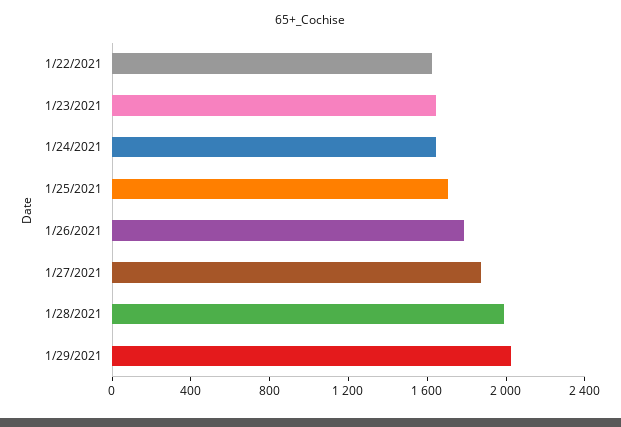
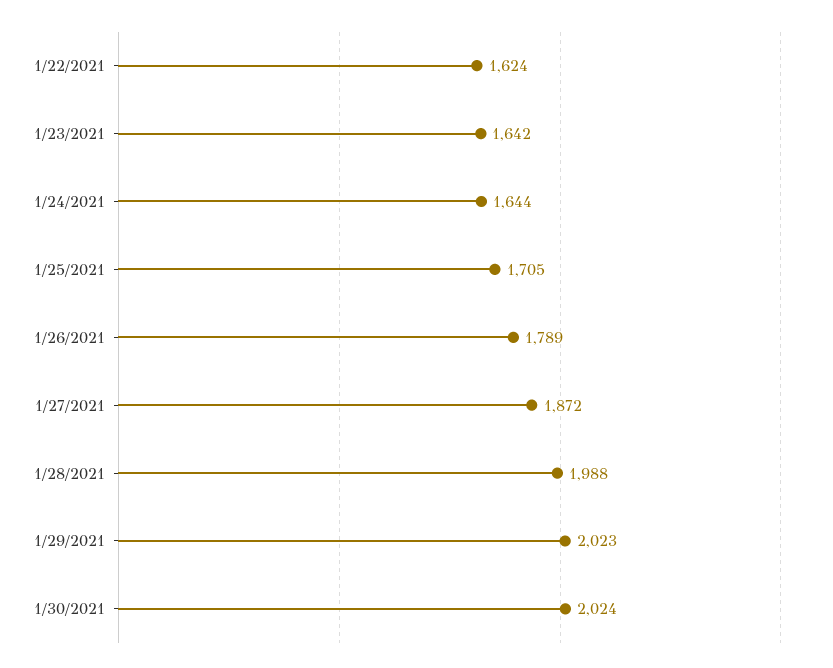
1/30/2021: none -> 2024

